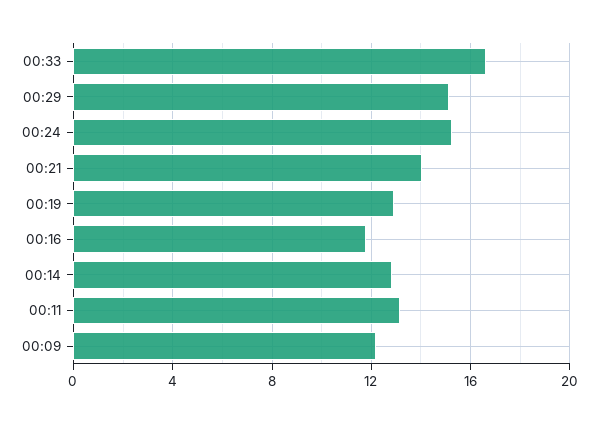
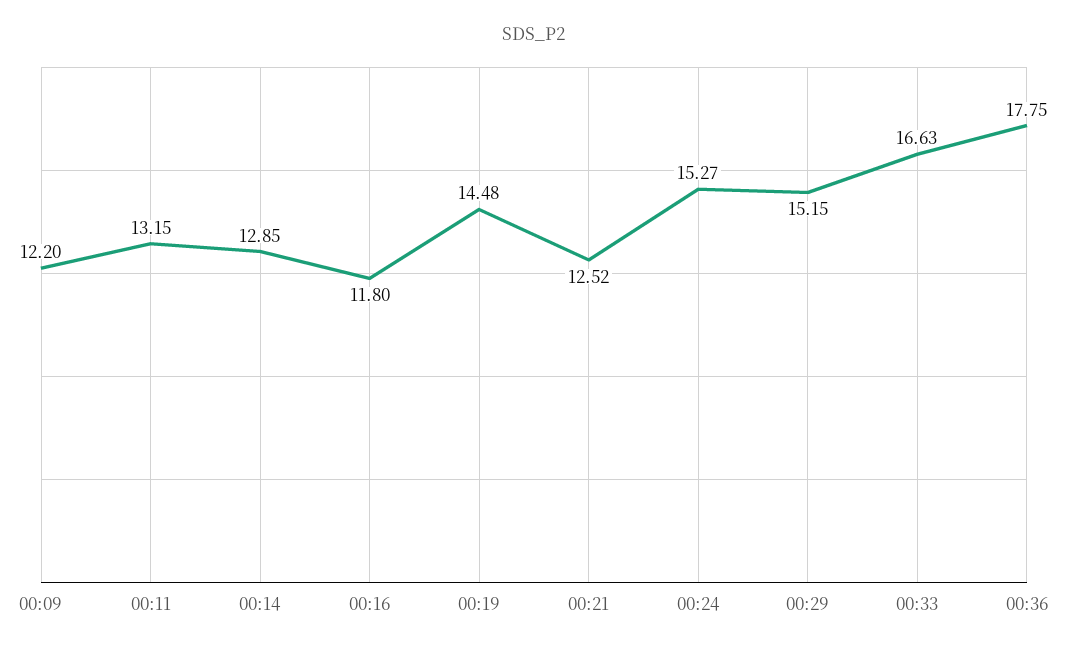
00:21: 14 -> 12.52
00:19: 13 -> 14.48
00:36: none -> 17.75

